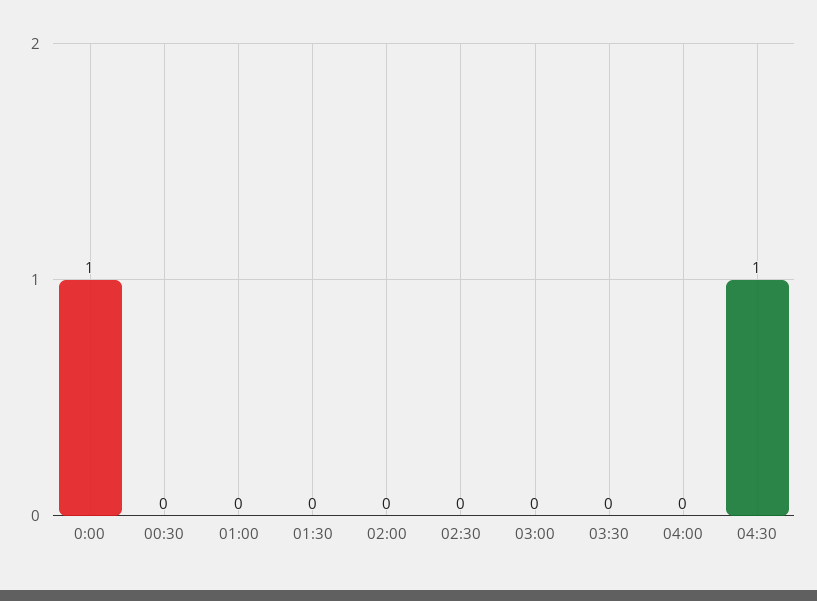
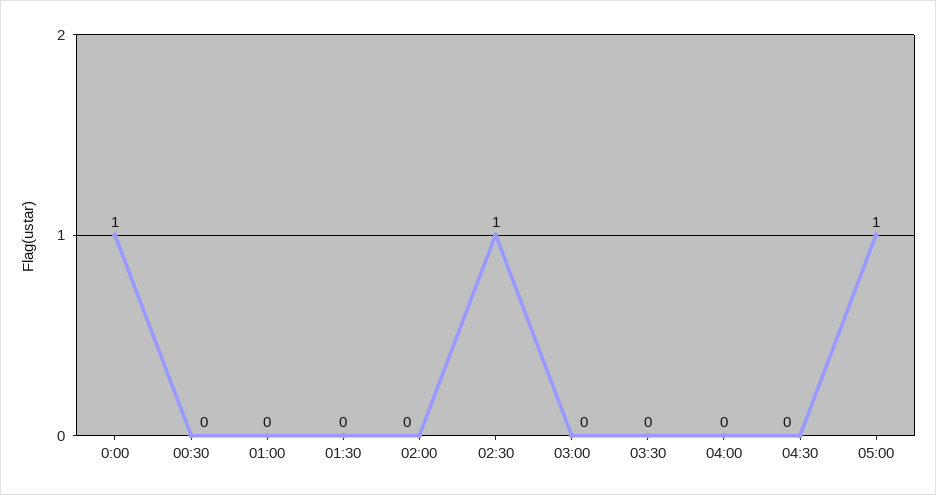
02:30: 0 -> 1
04:30: 1 -> 0
05:00: none -> 1

